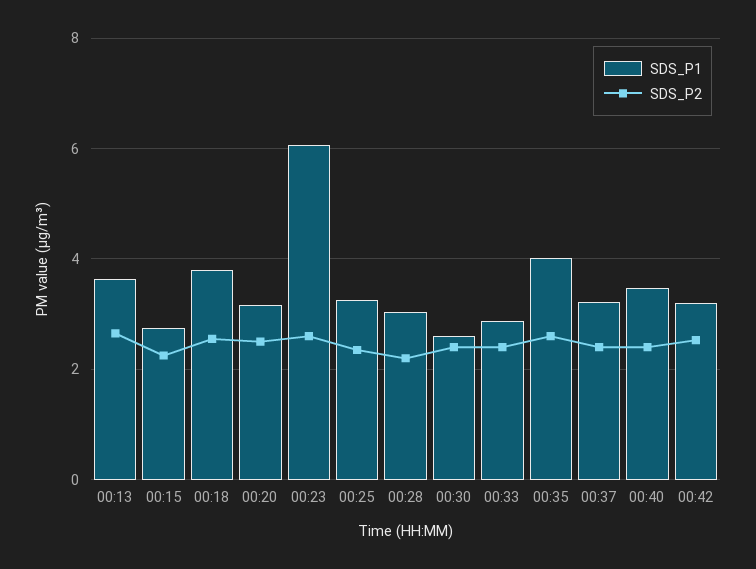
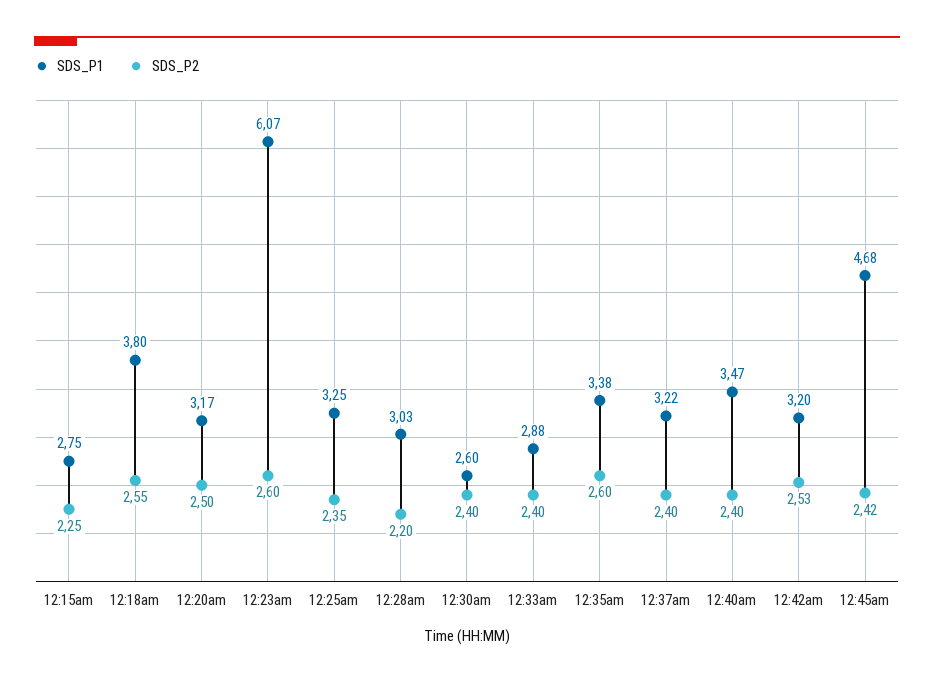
SDS_P1, 00:13: 3.6 -> none
SDS_P2, 00:13: 2.6 -> none
SDS_P1, 00:35: 4 -> 3.38
SDS_P1, 12:45am: none -> 4.68
SDS_P2, 12:45am: none -> 2.42

